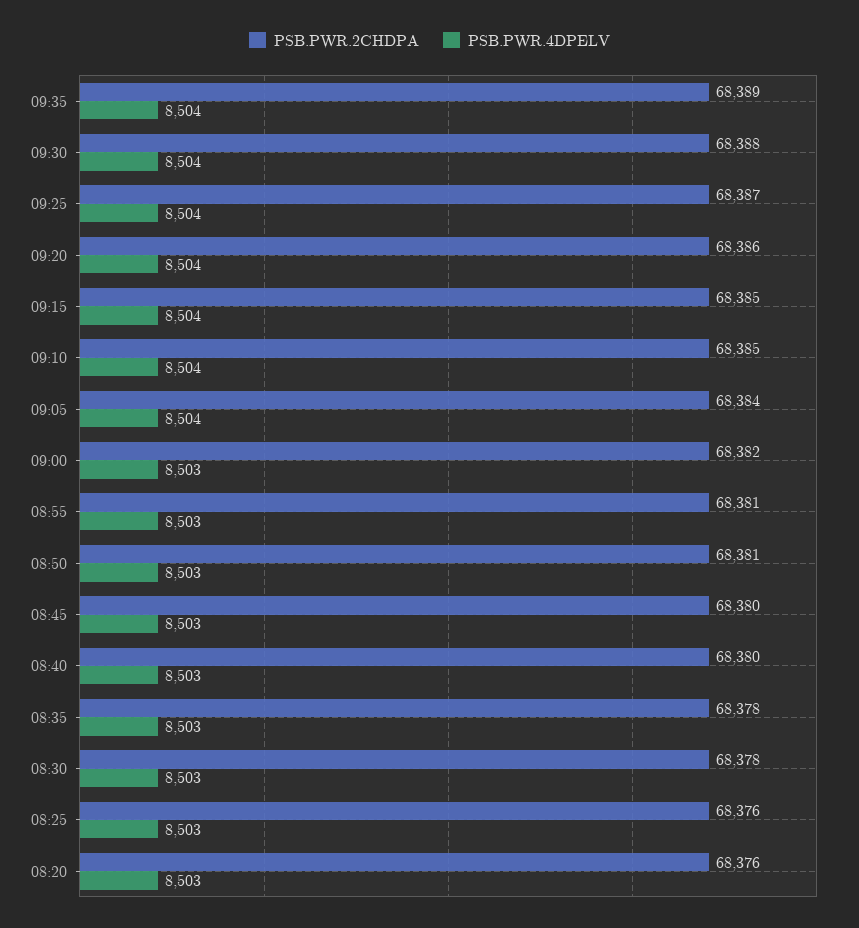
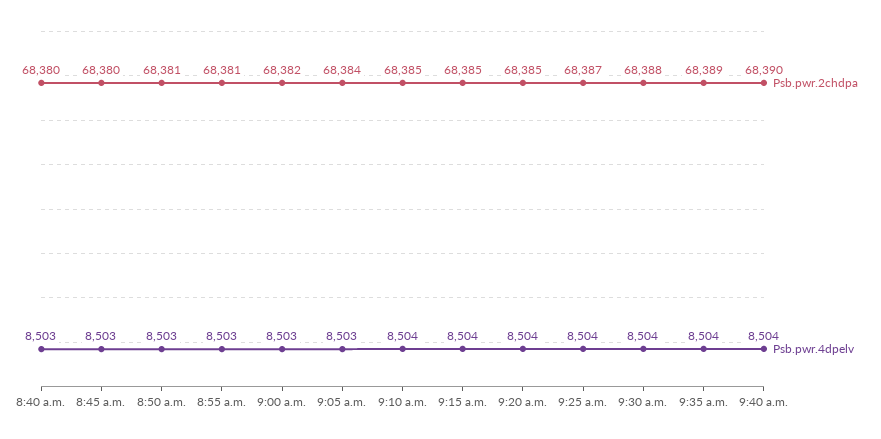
PSB.PWR.2CHDPA, 09:20: 68386 -> 68385
PSB.PWR.4DPELV, 09:05: 8504 -> 8503
PSB.PWR.2CHDPA, 08:35: 68378 -> none
PSB.PWR.4DPELV, 08:35: 8503 -> none
PSB.PWR.2CHDPA, 08:30: 68378 -> none
PSB.PWR.4DPELV, 08:30: 8503 -> none
PSB.PWR.2CHDPA, 08:25: 68376 -> none
PSB.PWR.4DPELV, 08:25: 8503 -> none
PSB.PWR.2CHDPA, 08:20: 68376 -> none
PSB.PWR.4DPELV, 08:20: 8503 -> none
PSB.PWR.2CHDPA, 9:40 a.m.: none -> 68390
PSB.PWR.4DPELV, 9:40 a.m.: none -> 8504

